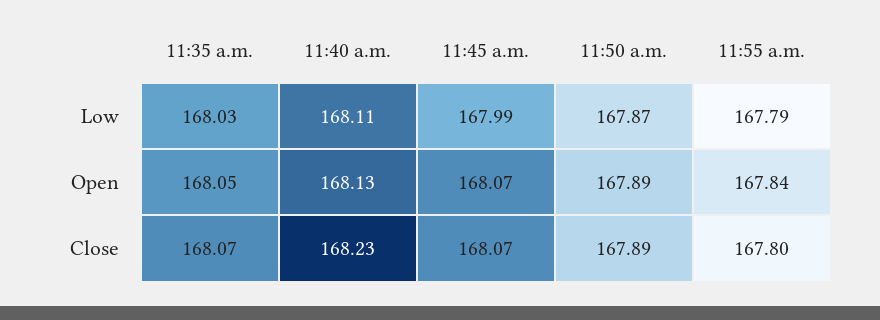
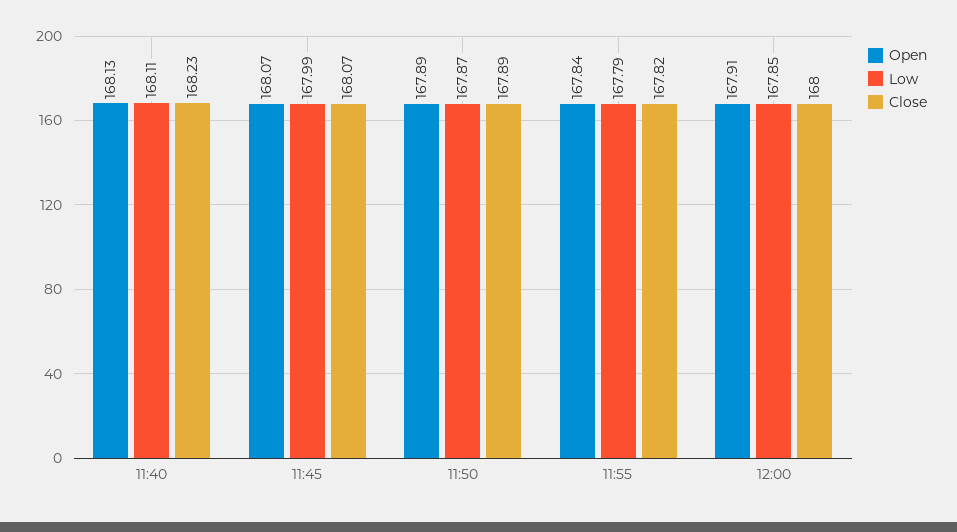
Low, 11:35 a.m.: 168.03 -> none
Open, 11:35 a.m.: 168.05 -> none
Close, 11:35 a.m.: 168.07 -> none
Close, 11:55 a.m.: 167.8 -> 167.82
Open, 12:00: none -> 167.91
Low, 12:00: none -> 167.85
Close, 12:00: none -> 168

